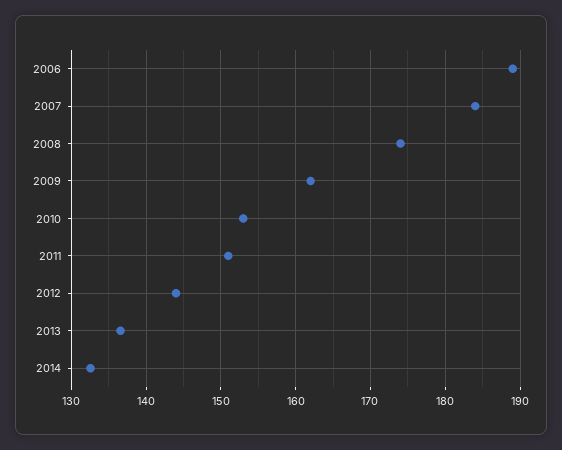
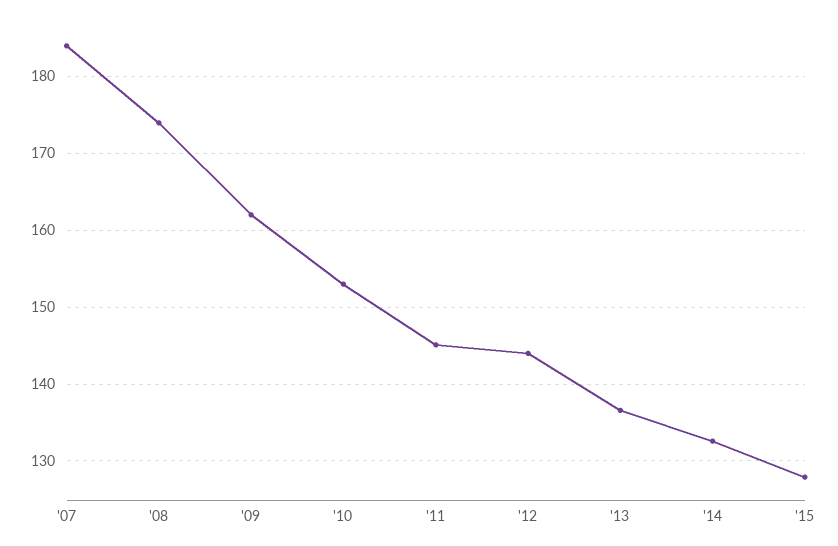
2006: 189 -> none
2011: 151 -> 145
'15: none -> 128

